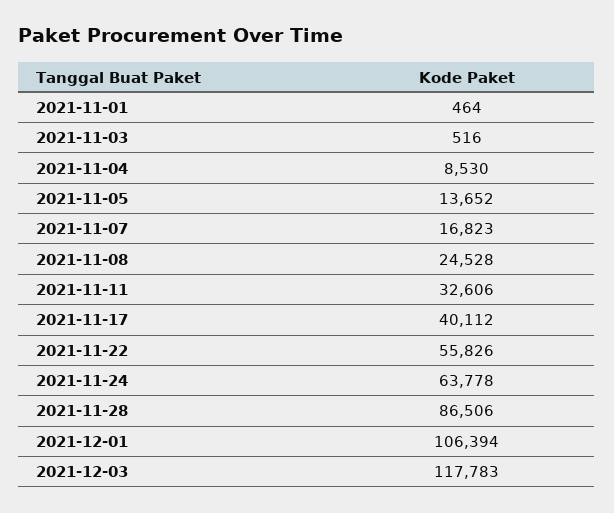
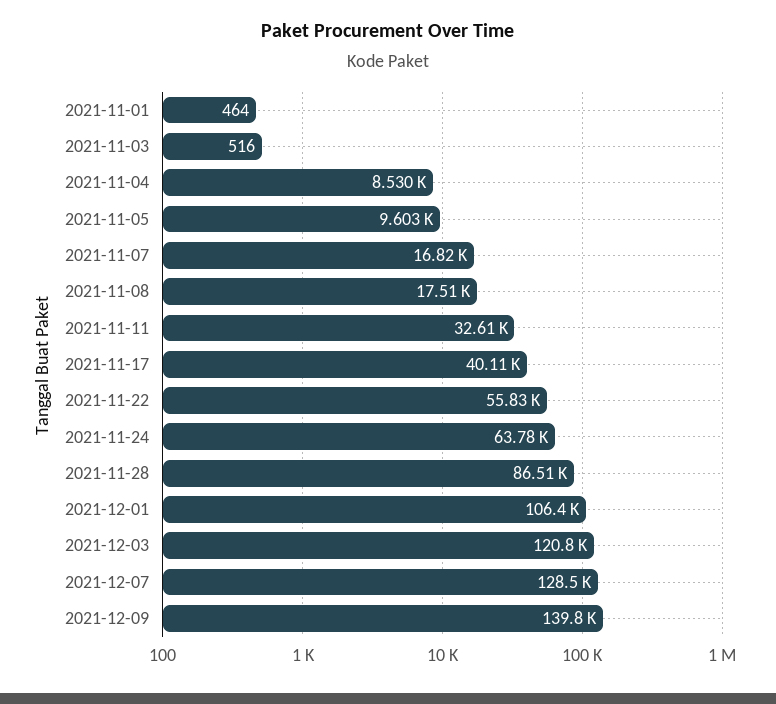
2021-11-05: 13652 -> 9603
2021-11-08: 24528 -> 17510
2021-12-03: 117783 -> 120800
2021-12-07: none -> 128500
2021-12-09: none -> 139800

